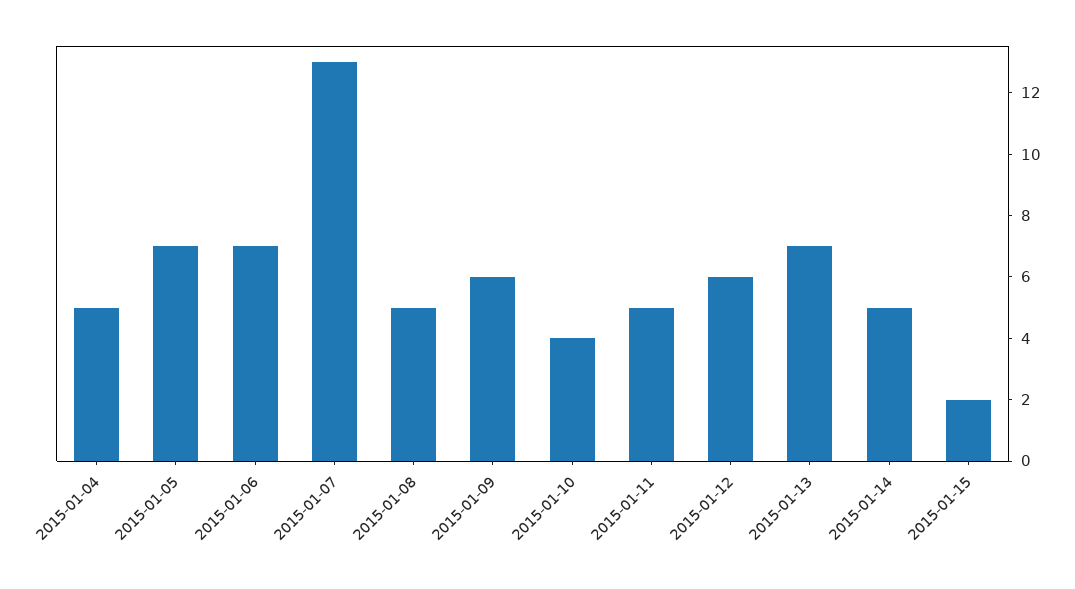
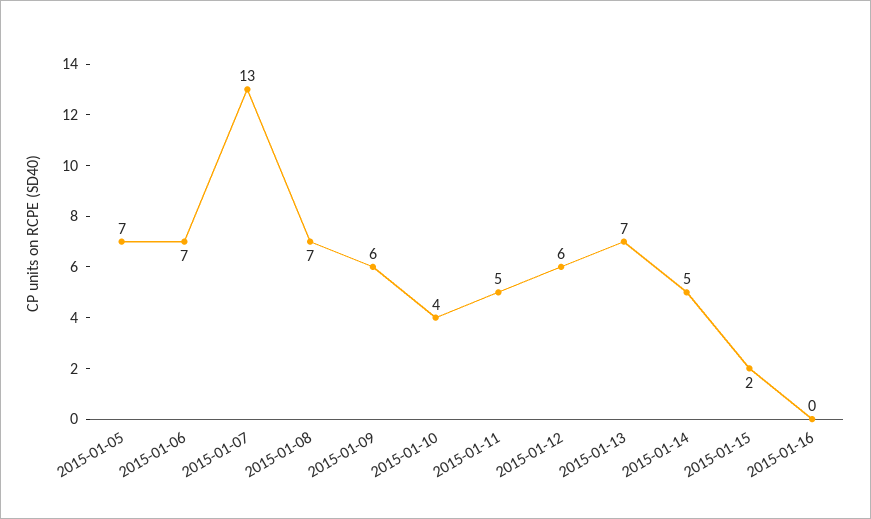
2015-01-04: 5 -> none
2015-01-08: 5 -> 7
2015-01-16: none -> 0

